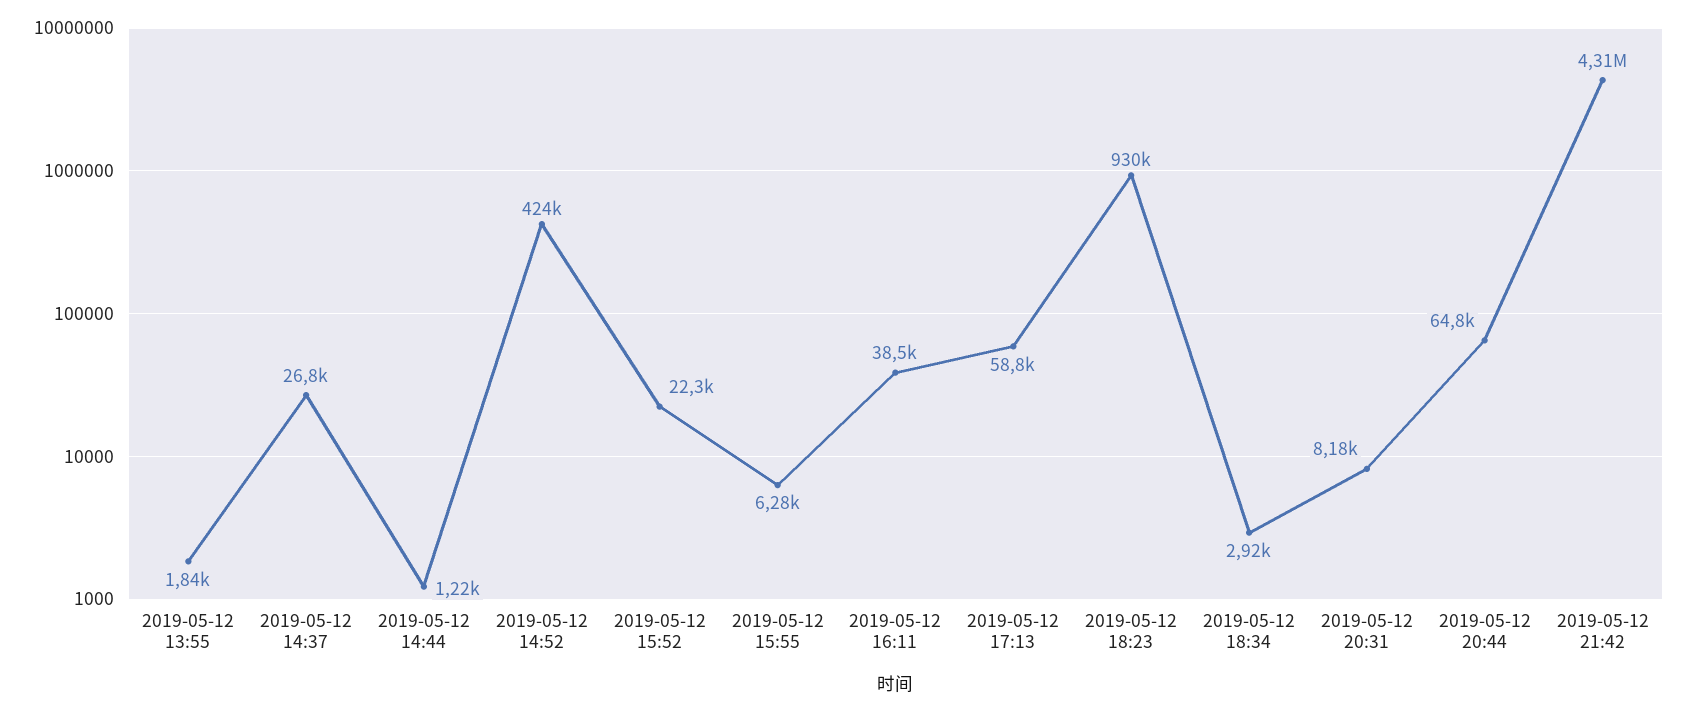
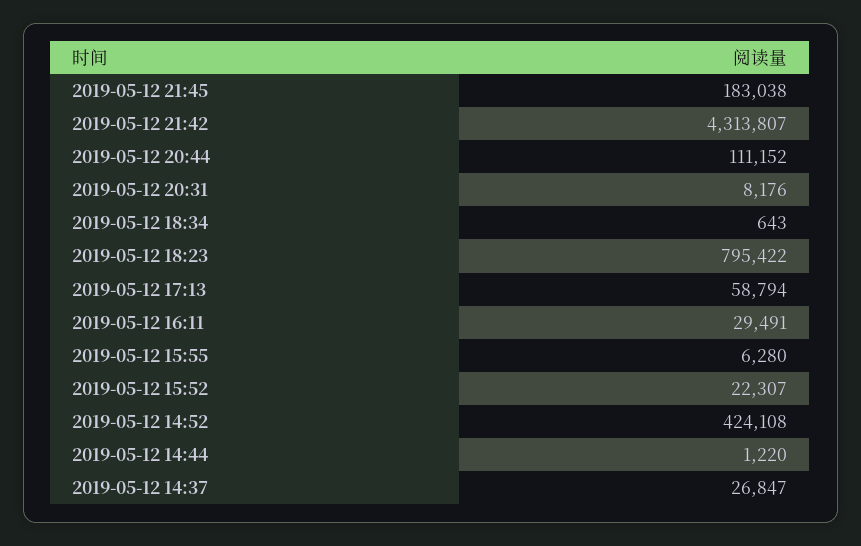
2019-05-12 13:55: 1840 -> none
2019-05-12 16:11: 38500 -> 29491
2019-05-12 18:23: 930000 -> 795422
2019-05-12 18:34: 2920 -> 643
2019-05-12 20:44: 64800 -> 111152
2019-05-12 21:45: none -> 183038

